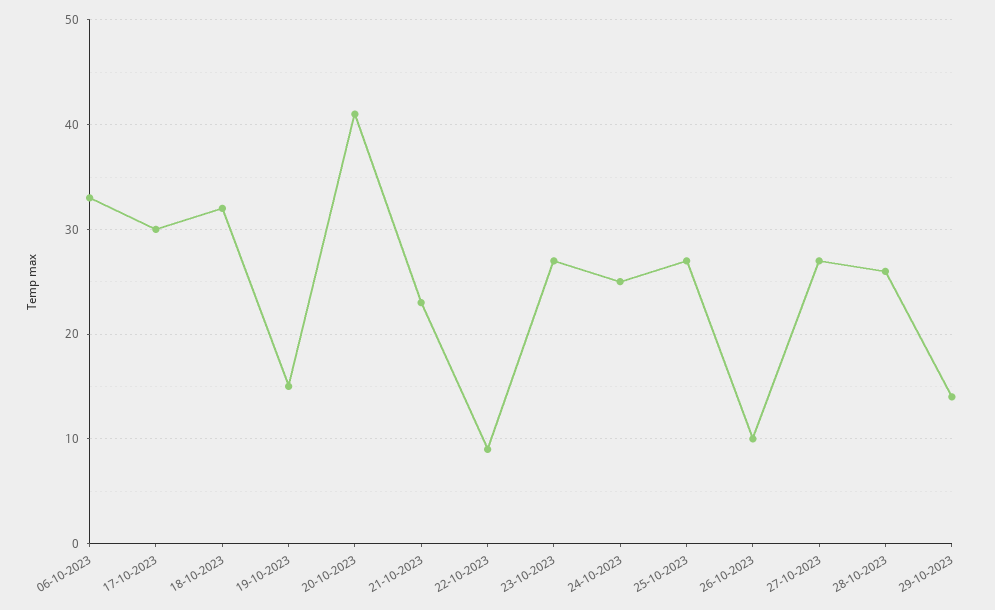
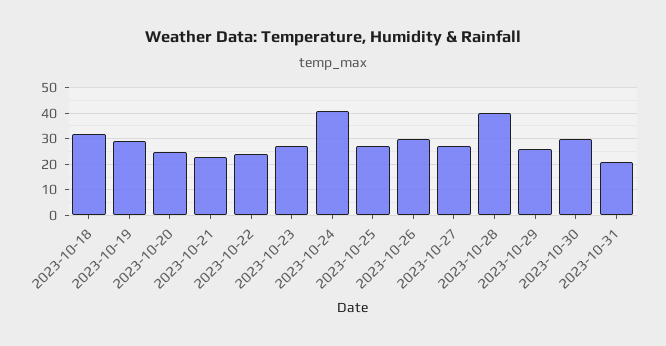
06-10-2023: 33 -> none
17-10-2023: 30 -> none
19-10-2023: 15 -> 30
20-10-2023: 41 -> 25
22-10-2023: 9 -> 25
24-10-2023: 25 -> 40
26-10-2023: 10 -> 30
28-10-2023: 26 -> 40
29-10-2023: 14 -> 25
2023-10-30: none -> 30
2023-10-31: none -> 20

